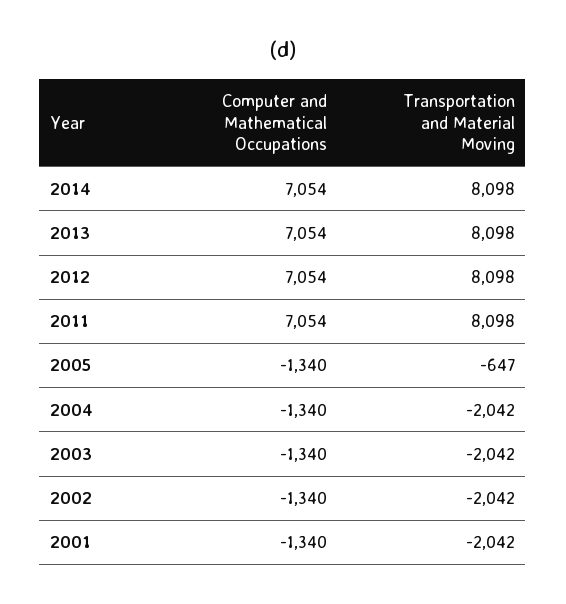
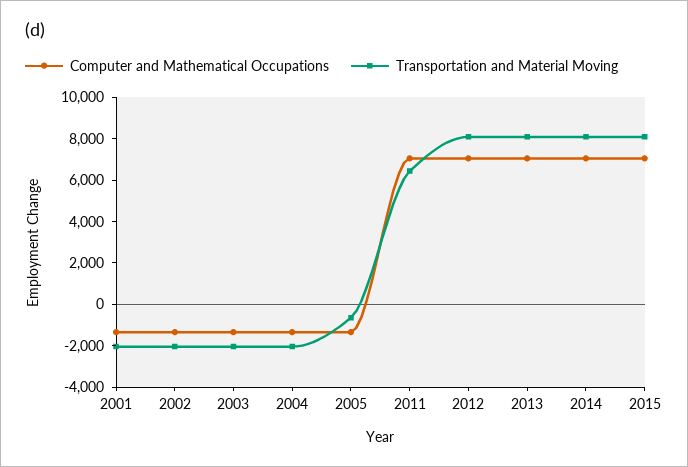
Transportation and Material Moving, 2011: 8098 -> 6500
Computer and Mathematical Occupations, 2015: none -> 7000
Transportation and Material Moving, 2015: none -> 8000

